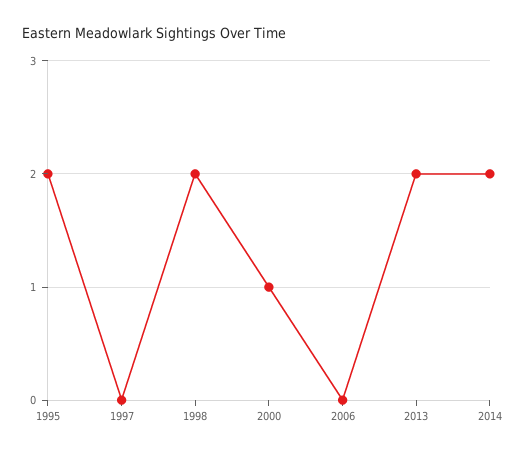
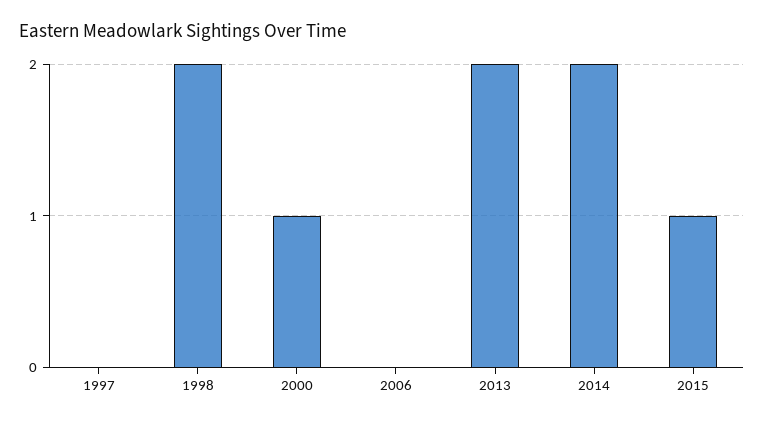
1995: 2 -> none
2015: none -> 1

